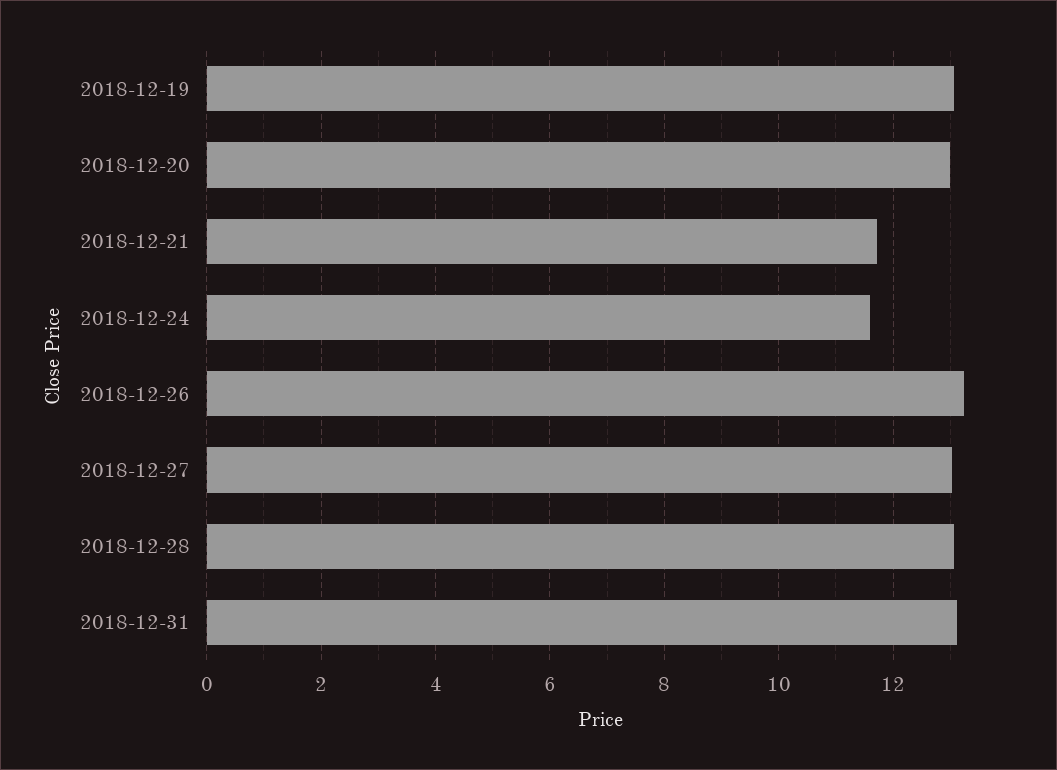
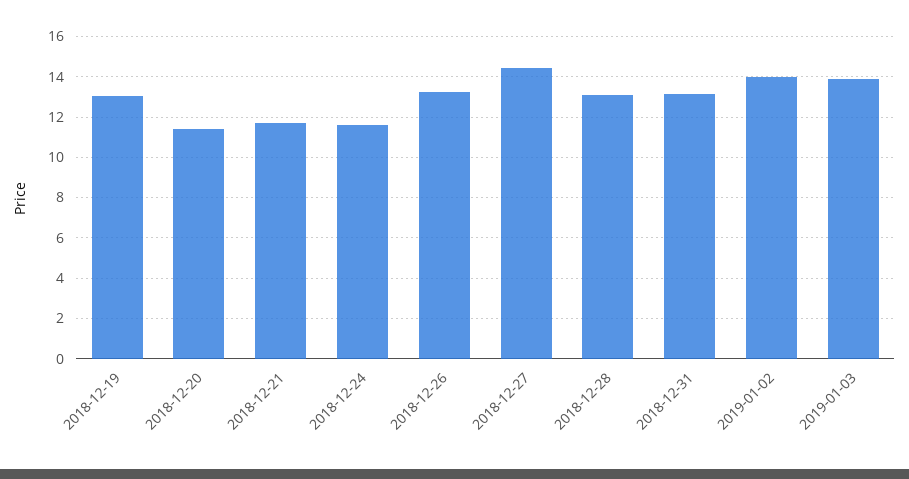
2018-12-20: 13 -> 11.5
2018-12-27: 13 -> 14.5
2019-01-02: none -> 14
2019-01-03: none -> 14

